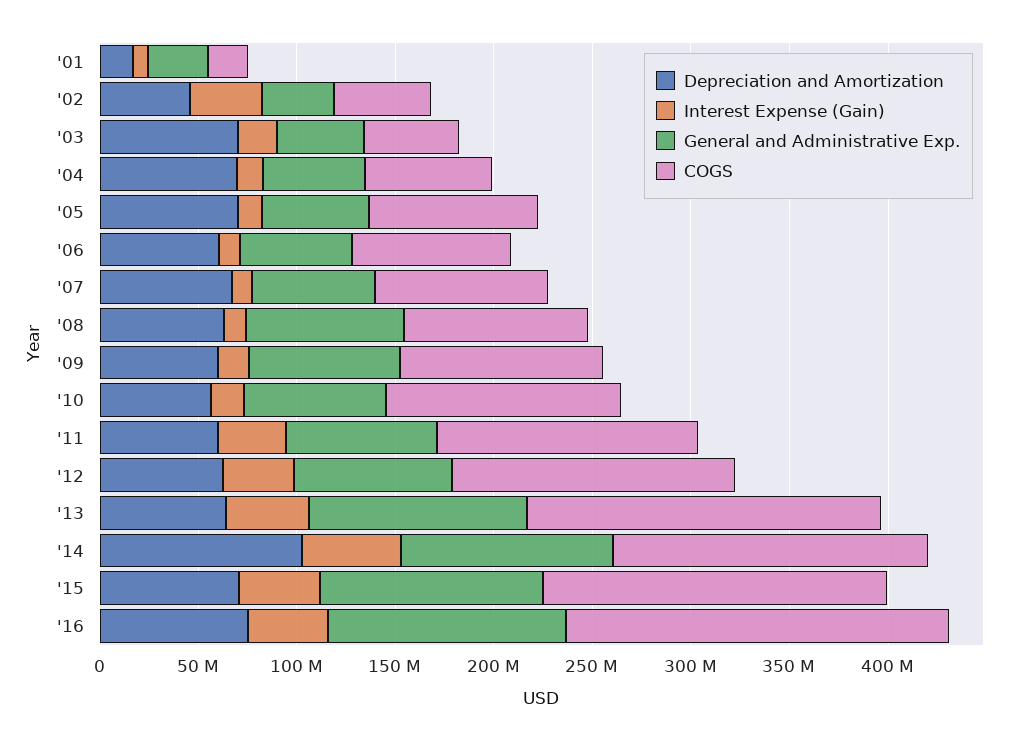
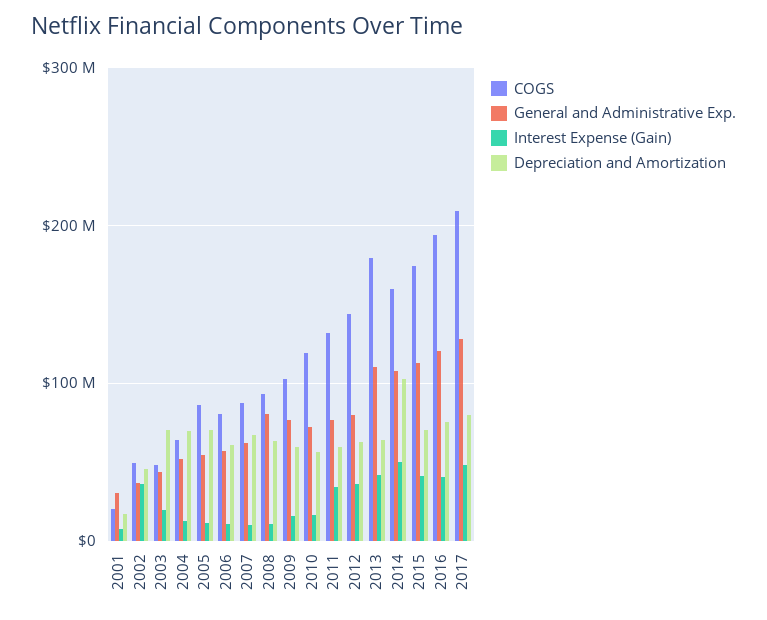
COGS, 2017: none -> 210000000
General and Administrative Exp., 2017: none -> 130000000
Interest Expense (Gain), 2017: none -> 50000000
Depreciation and Amortization, 2017: none -> 80000000

